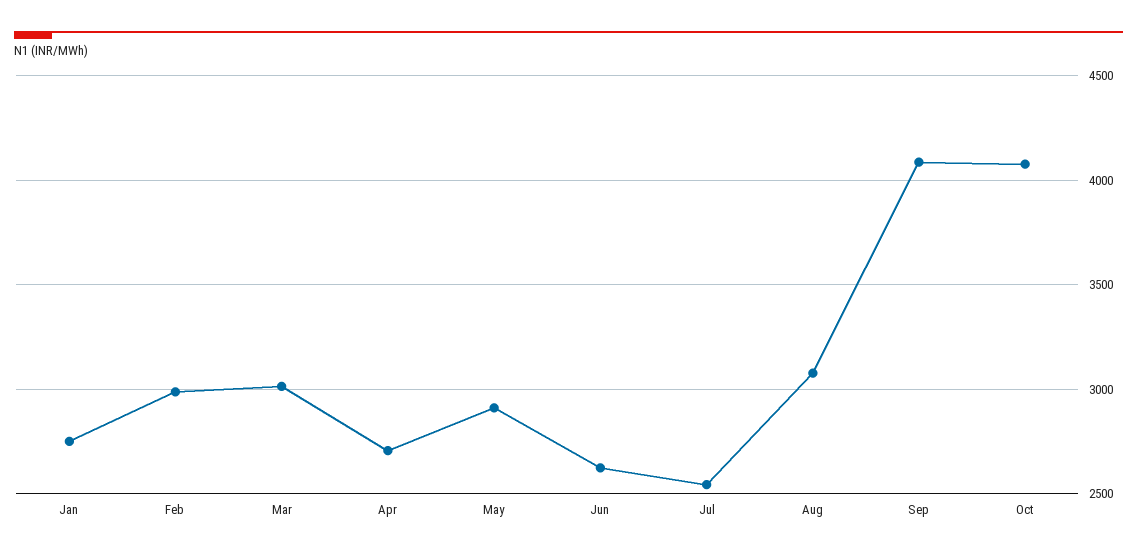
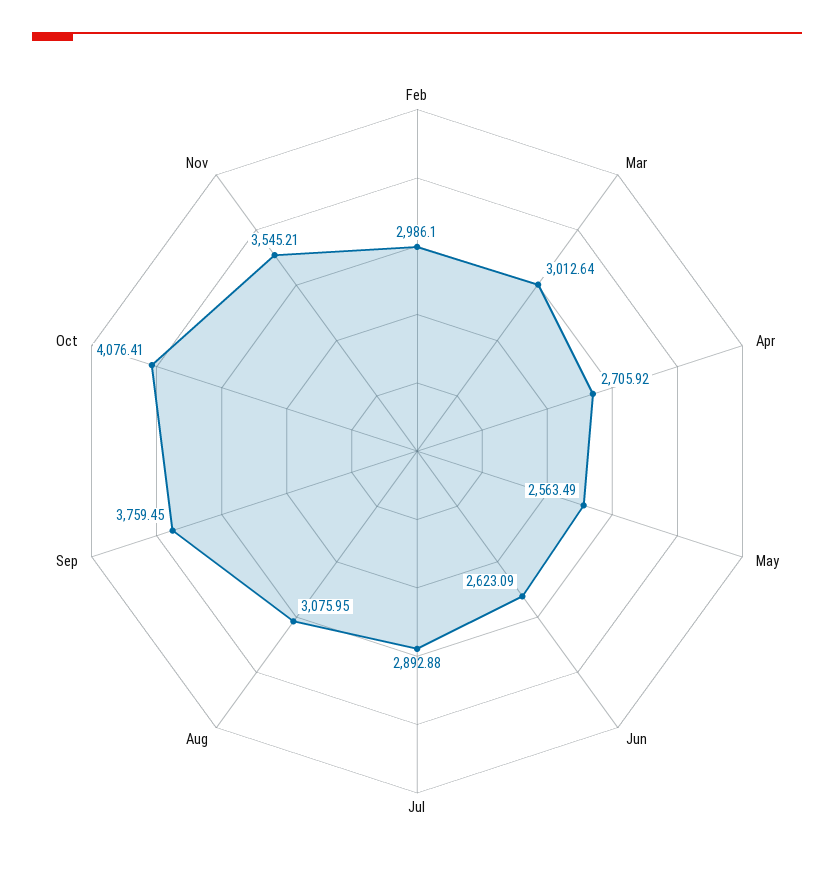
Jan: 2750 -> none
May: 2900 -> 2563.49
Jul: 2550 -> 2892.88
Sep: 4100 -> 3759.45
Nov: none -> 3545.21

